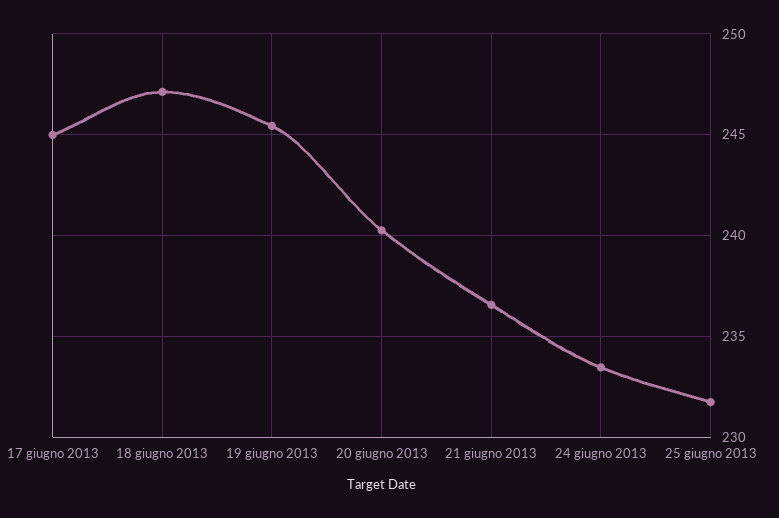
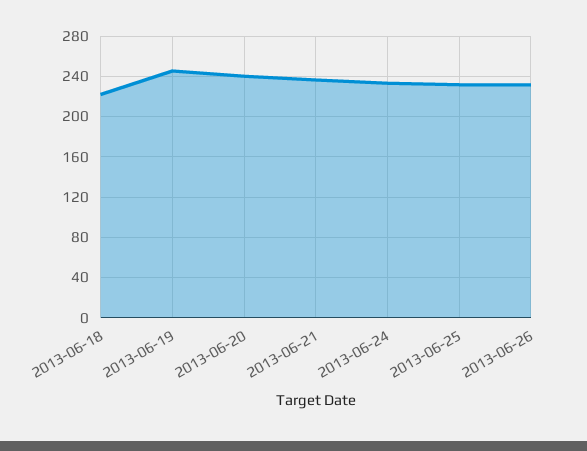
17 giugno 2013: 245 -> none
18 giugno 2013: 247 -> 220
2013-06-26: none -> 230

